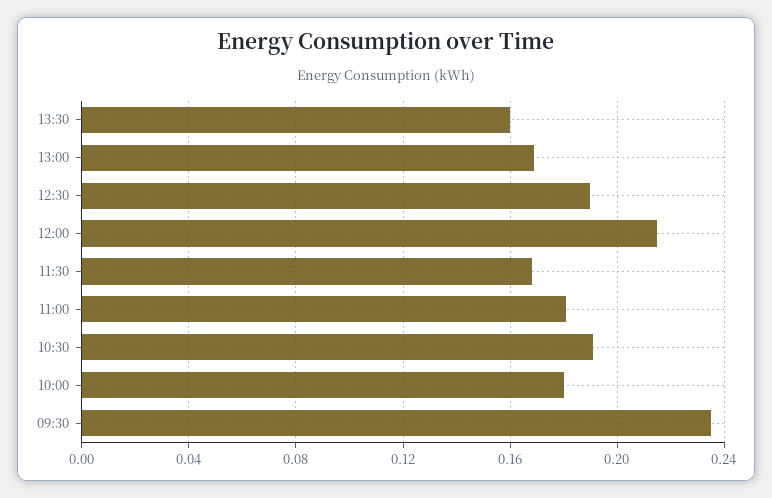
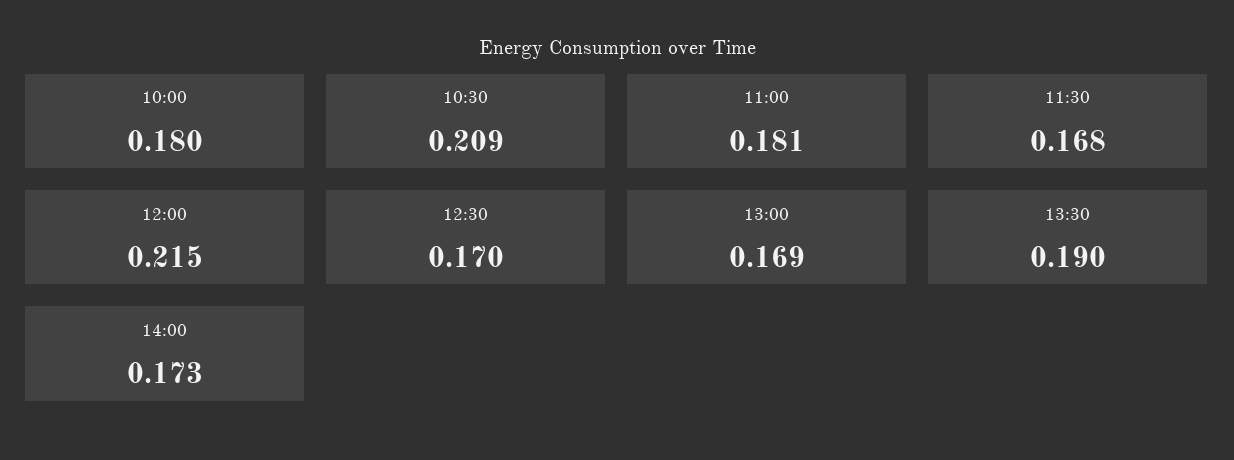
13:30: 0.16 -> 0.19
12:30: 0.19 -> 0.17
10:30: 0.19 -> 0.209
09:30: 0.235 -> none
14:00: none -> 0.173

